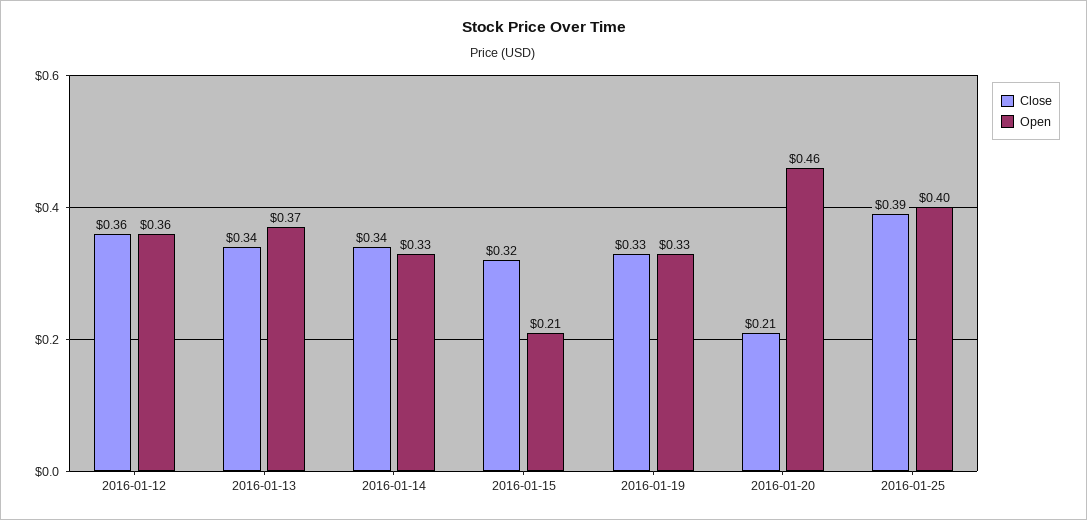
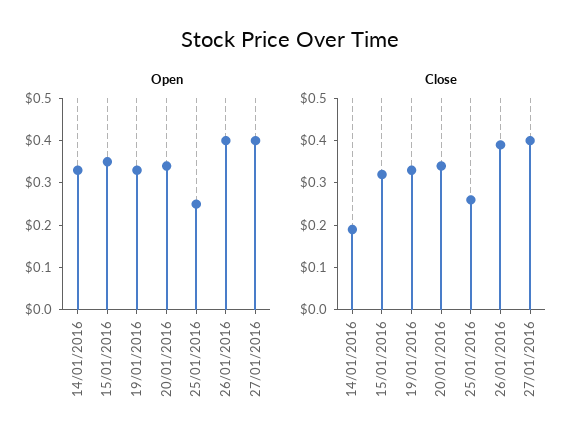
Close, 2016-01-12: 0.36 -> none
Open, 2016-01-12: 0.36 -> none
Close, 2016-01-13: 0.34 -> none
Open, 2016-01-13: 0.37 -> none
Close, 2016-01-14: 0.34 -> 0.2
Open, 2016-01-15: 0.21 -> 0.35
Close, 2016-01-20: 0.21 -> 0.35
Open, 2016-01-20: 0.46 -> 0.35
Close, 2016-01-25: 0.39 -> 0.25
Open, 2016-01-25: 0.4 -> 0.25
Open, 26/01/2016: none -> 0.4
Open, 27/01/2016: none -> 0.4
Close, 26/01/2016: none -> 0.4
Close, 27/01/2016: none -> 0.4

